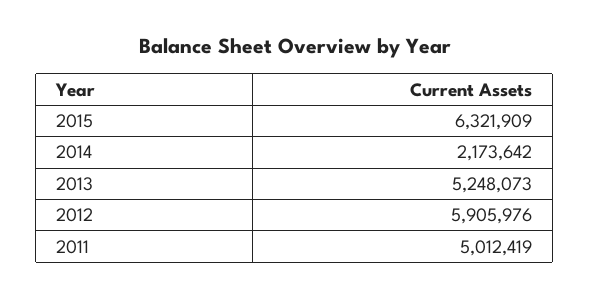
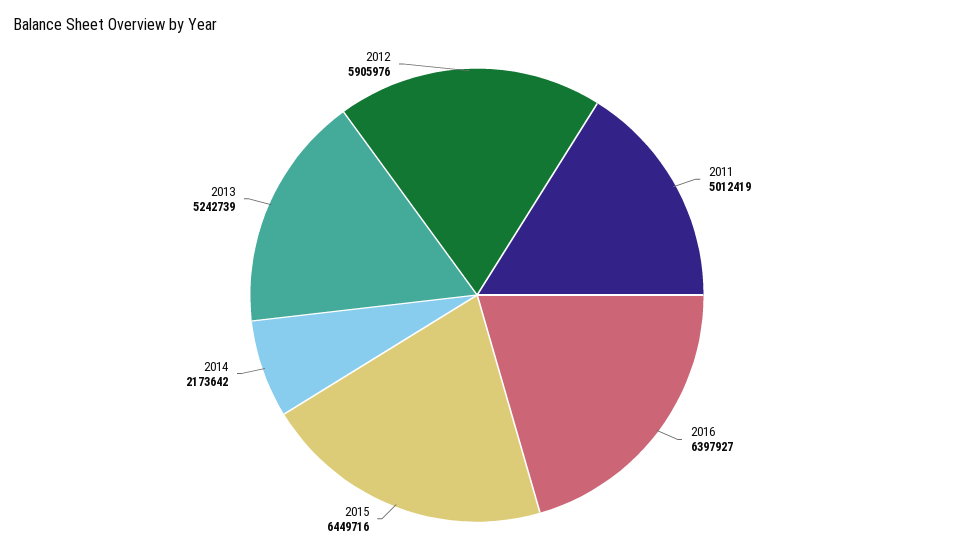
2015: 6321909 -> 6449716
2013: 5248073 -> 5242739
2016: none -> 6397927

